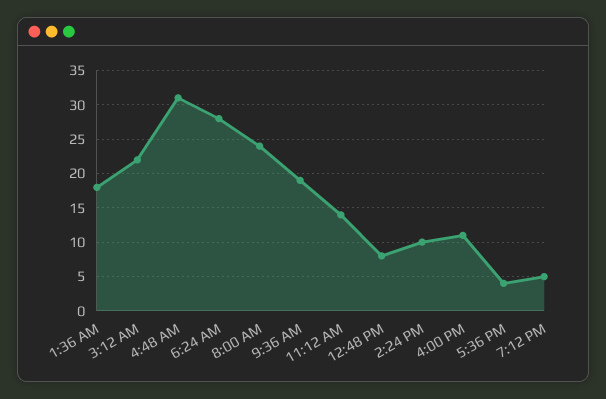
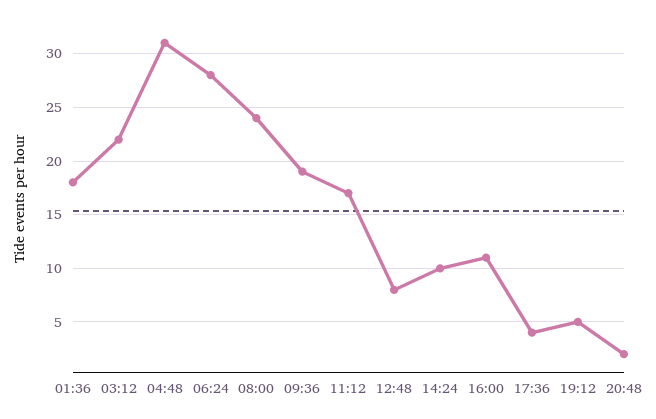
11:12 AM: 14 -> 17
20:48: none -> 2

